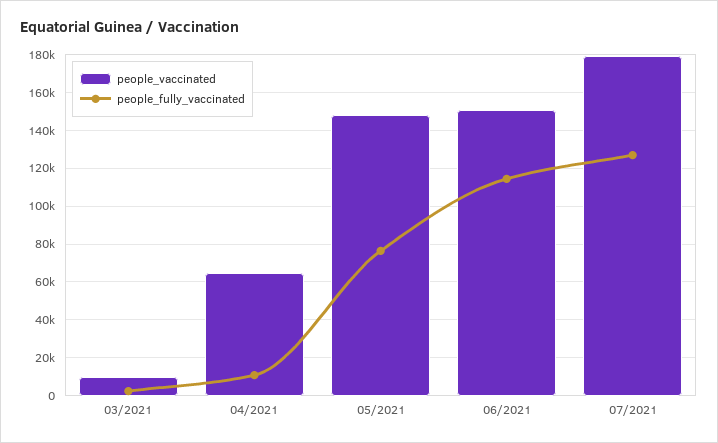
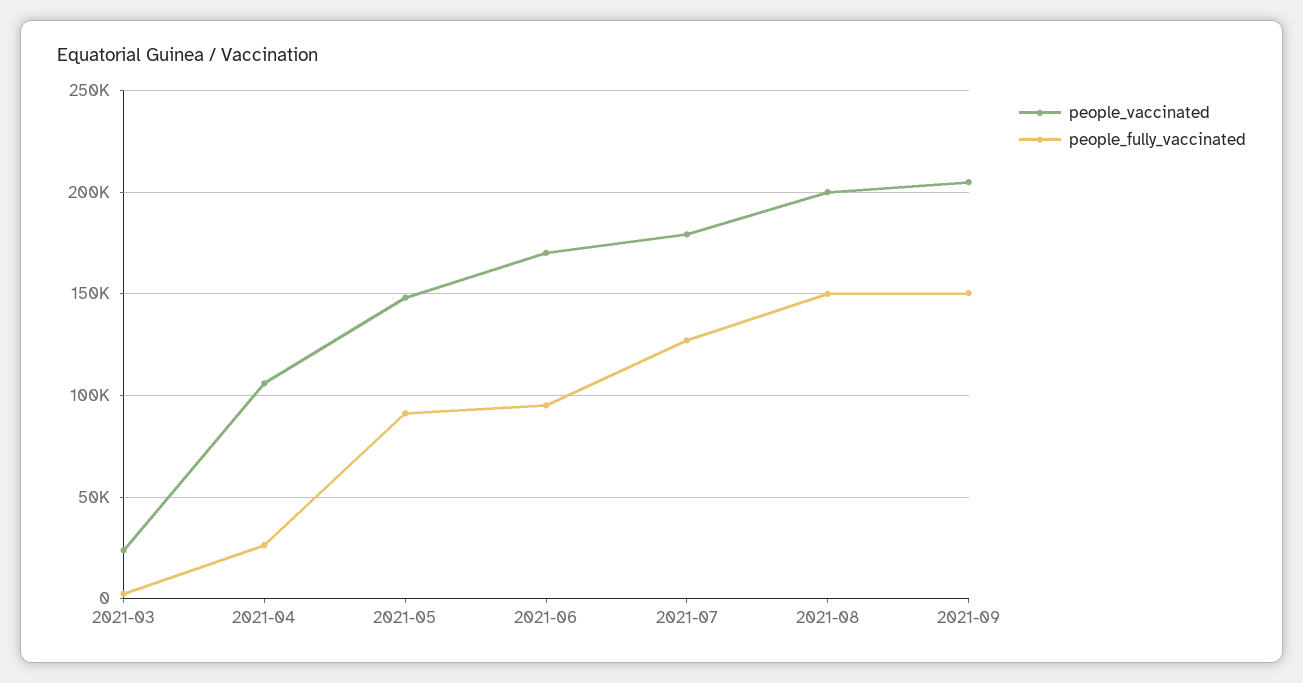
people_vaccinated, 03/2021: 10000 -> 25000
people_vaccinated, 04/2021: 65000 -> 105000
people_fully_vaccinated, 04/2021: 10000 -> 25000
people_fully_vaccinated, 05/2021: 75000 -> 90000
people_vaccinated, 06/2021: 150000 -> 170000
people_fully_vaccinated, 06/2021: 115000 -> 95000
people_vaccinated, 2021-08: none -> 200000
people_fully_vaccinated, 2021-08: none -> 150000
people_vaccinated, 2021-09: none -> 205000
people_fully_vaccinated, 2021-09: none -> 150000

